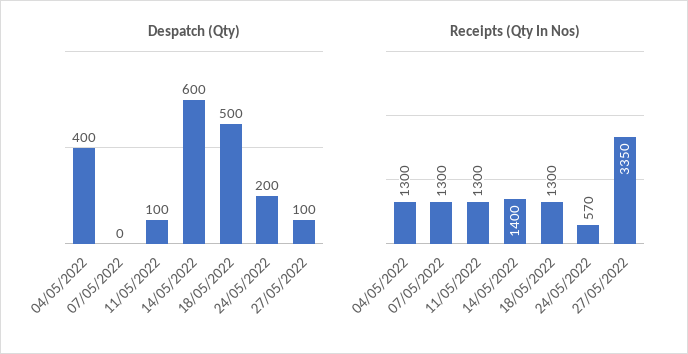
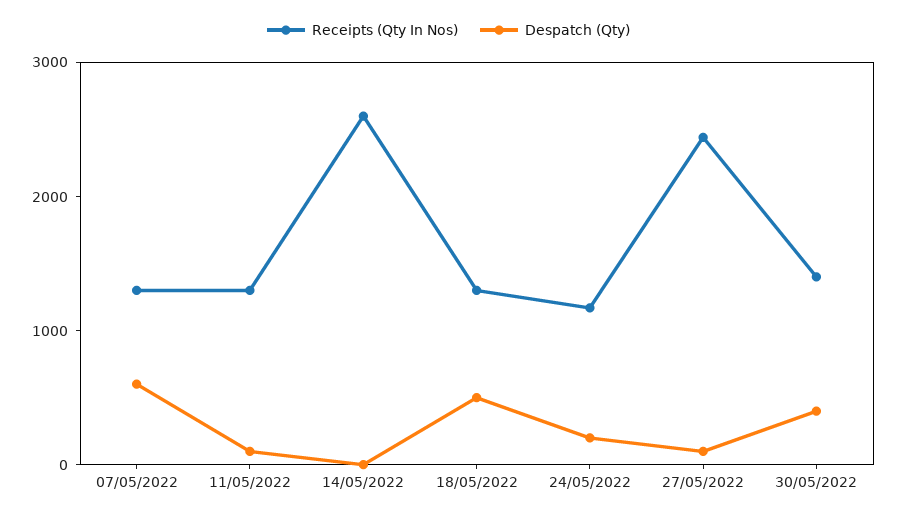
Despatch (Qty), 04/05/2022: 400 -> none
Despatch (Qty), 07/05/2022: 0 -> 600
Despatch (Qty), 14/05/2022: 600 -> 0
Receipts (Qty In Nos), 04/05/2022: 1300 -> none
Receipts (Qty In Nos), 14/05/2022: 1400 -> 2600
Receipts (Qty In Nos), 24/05/2022: 570 -> 1200
Receipts (Qty In Nos), 27/05/2022: 3350 -> 2400
Receipts (Qty In Nos), 30/05/2022: none -> 1400
Despatch (Qty), 30/05/2022: none -> 400

